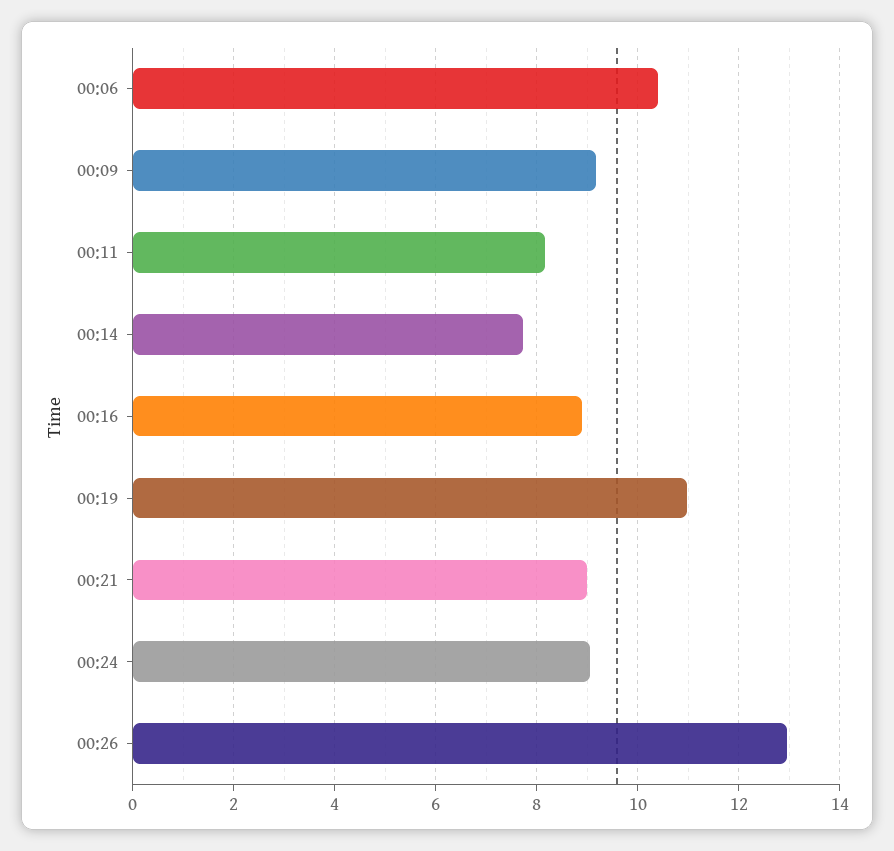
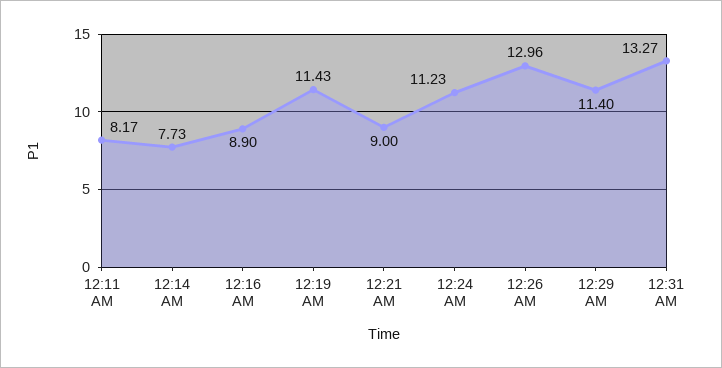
00:06: 10.4 -> none
00:09: 9.2 -> none
00:19: 11 -> 11.43
00:24: 9 -> 11.23
12:29 AM: none -> 11.4
12:31 AM: none -> 13.27

